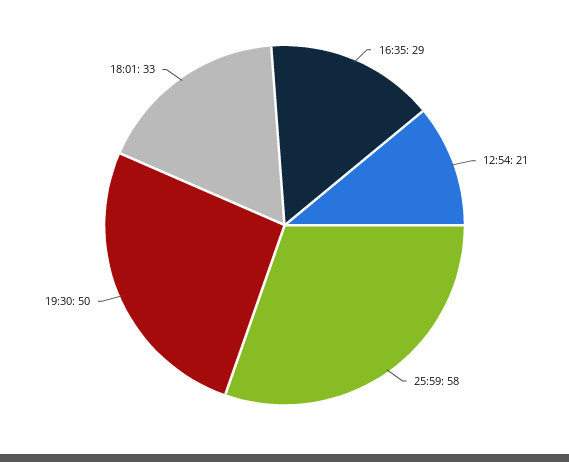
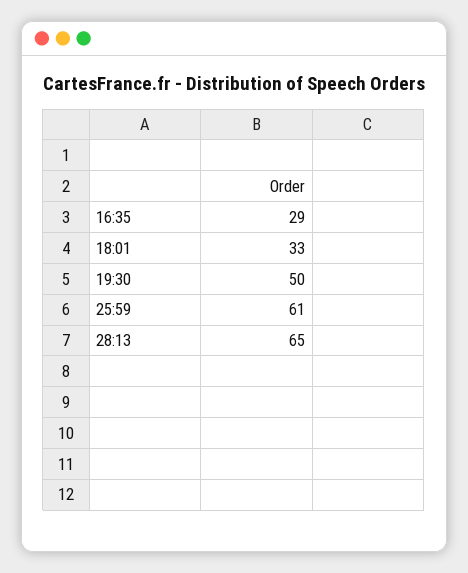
12:54: 21 -> none
25:59: 58 -> 61
28:13: none -> 65

